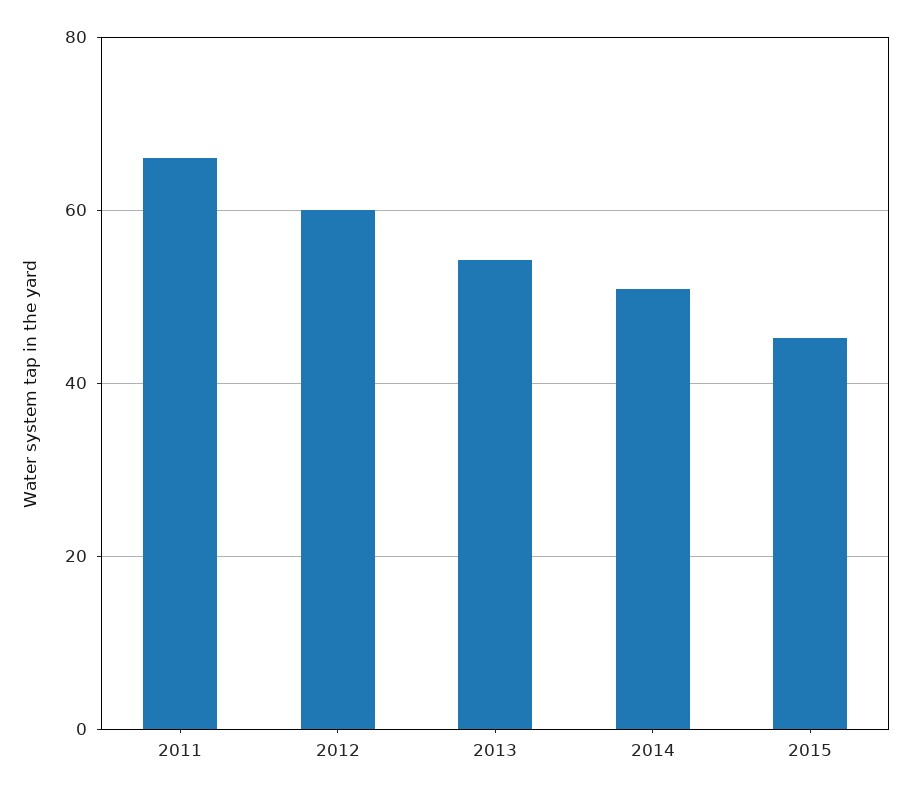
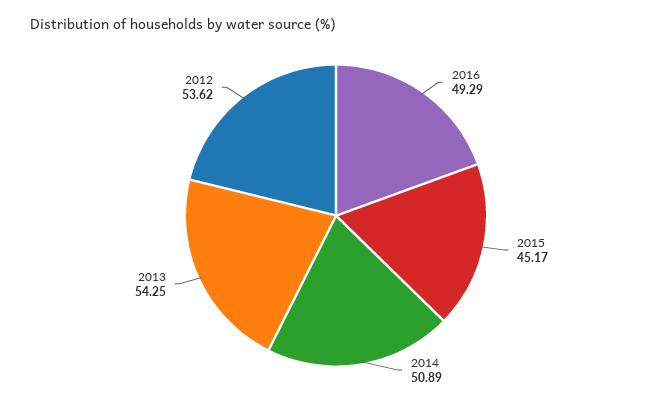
2011: 66 -> none
2012: 60 -> 53.62
2016: none -> 49.29

